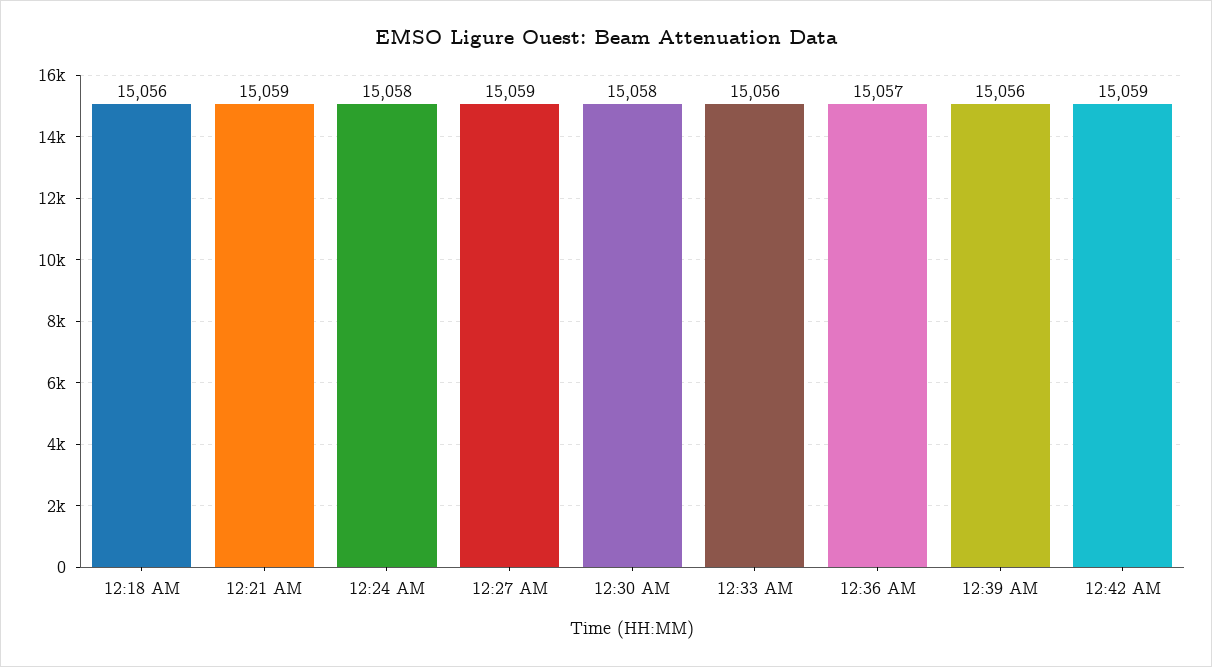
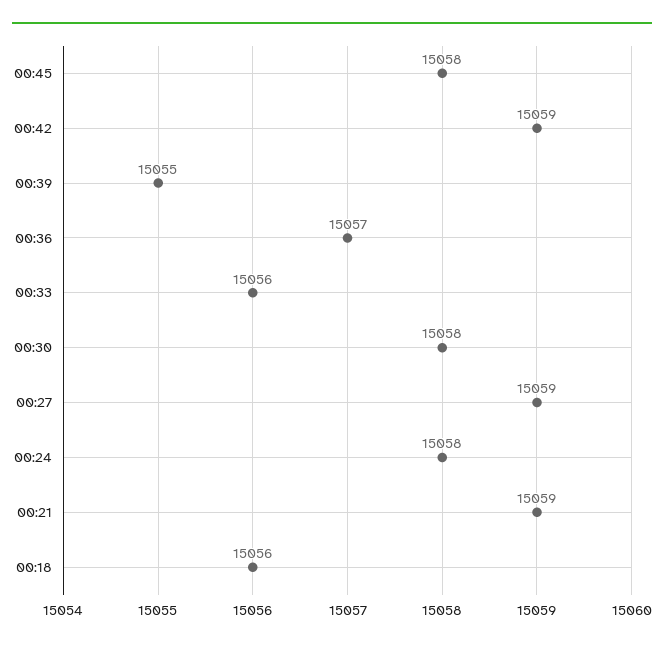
12:39 AM: 15056 -> 15055
00:45: none -> 15058

